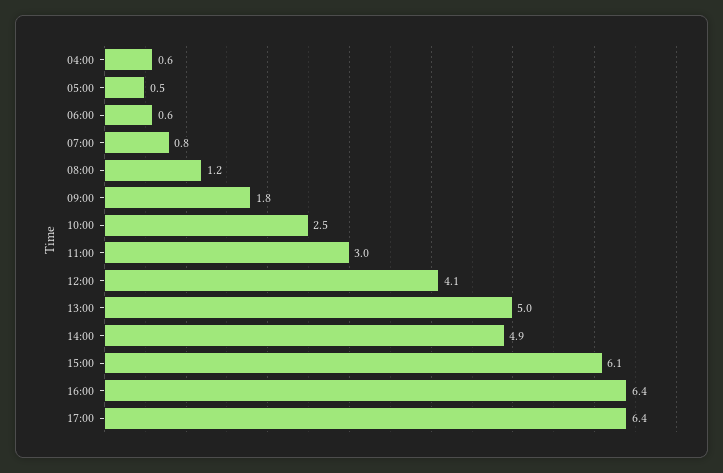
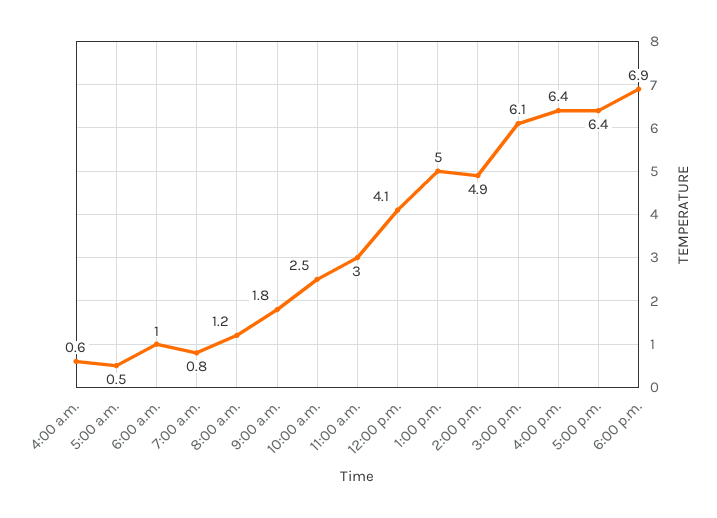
06:00: 0.6 -> 1
6:00 p.m.: none -> 6.9

